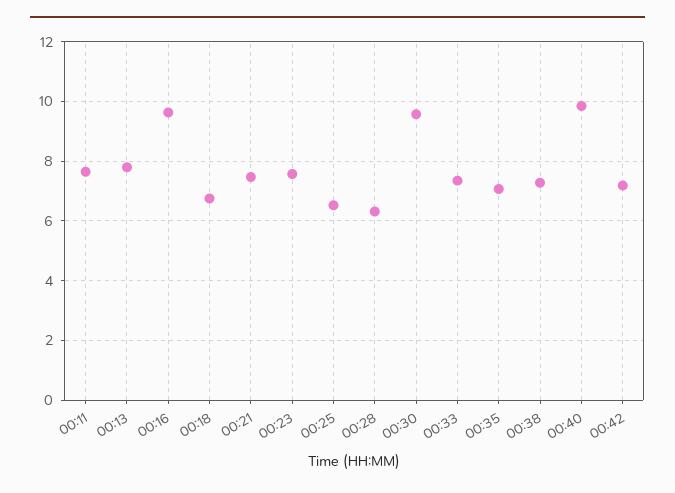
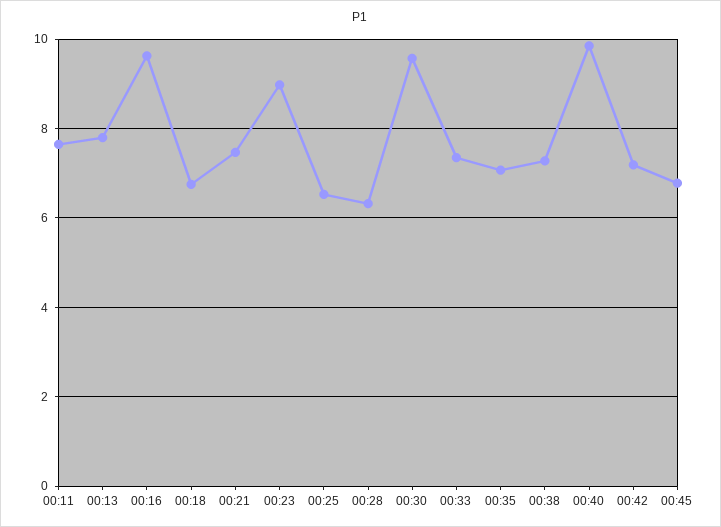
00:23: 7.5 -> 9
00:45: none -> 6.8

